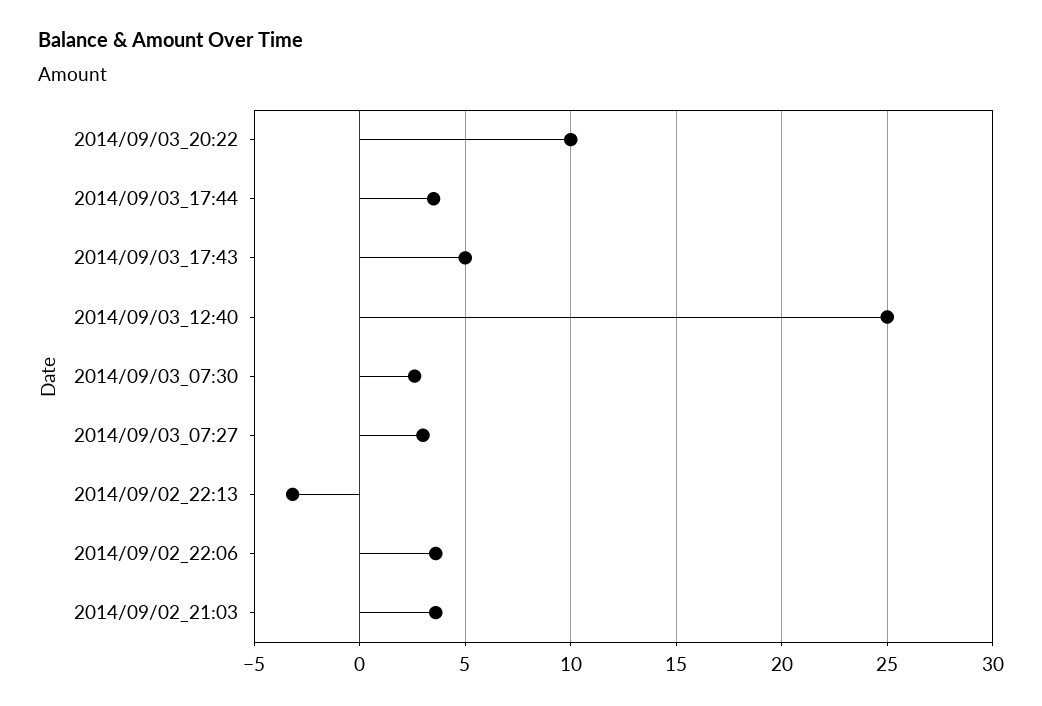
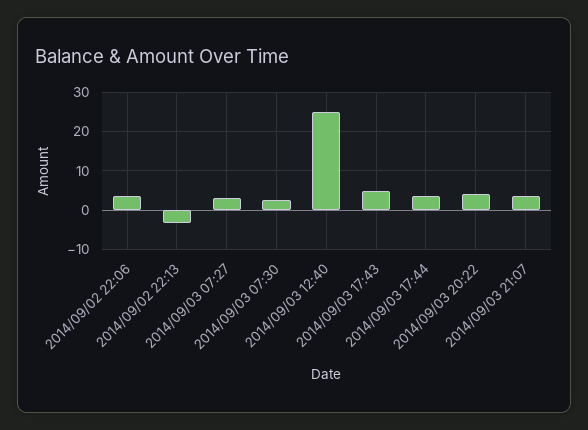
2014/09/03_20:22: 10 -> 4
2014/09/02_21:03: 3.5 -> none
2014/09/03 21:07: none -> 4

